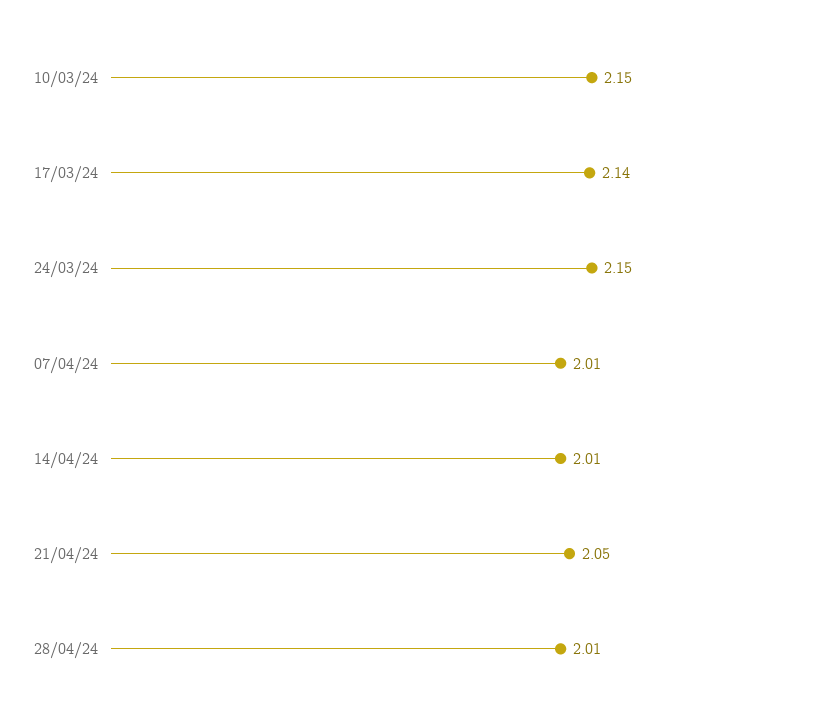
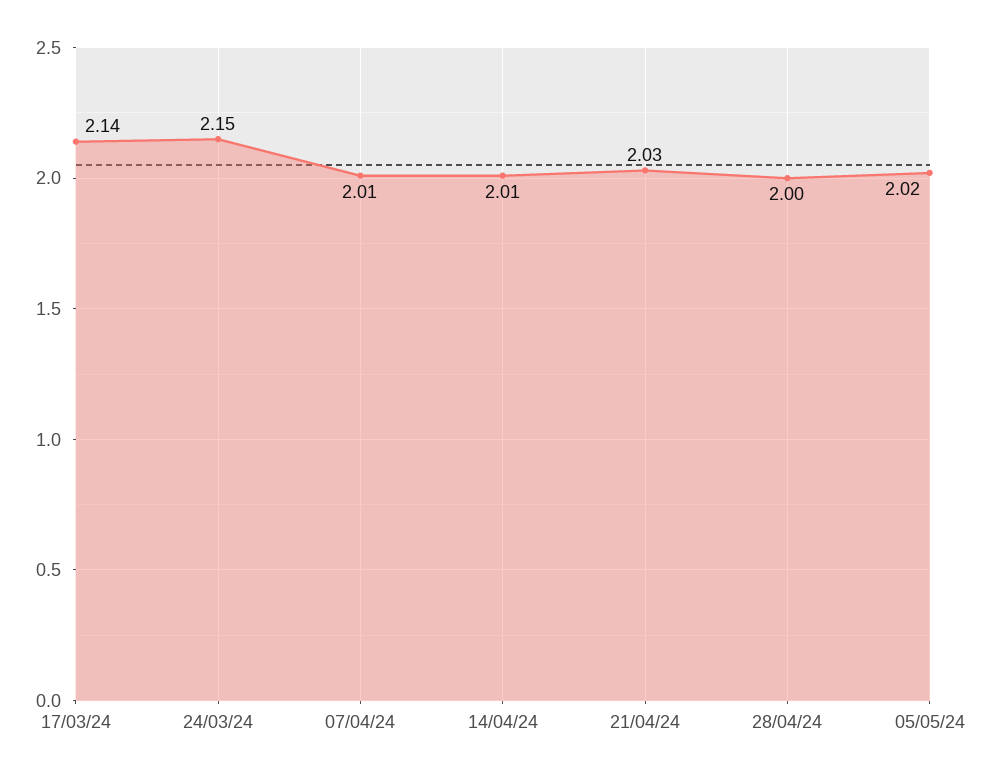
10/03/24: 2.15 -> none
21/04/24: 2.05 -> 2.03
28/04/24: 2.01 -> 2
05/05/24: none -> 2.02

